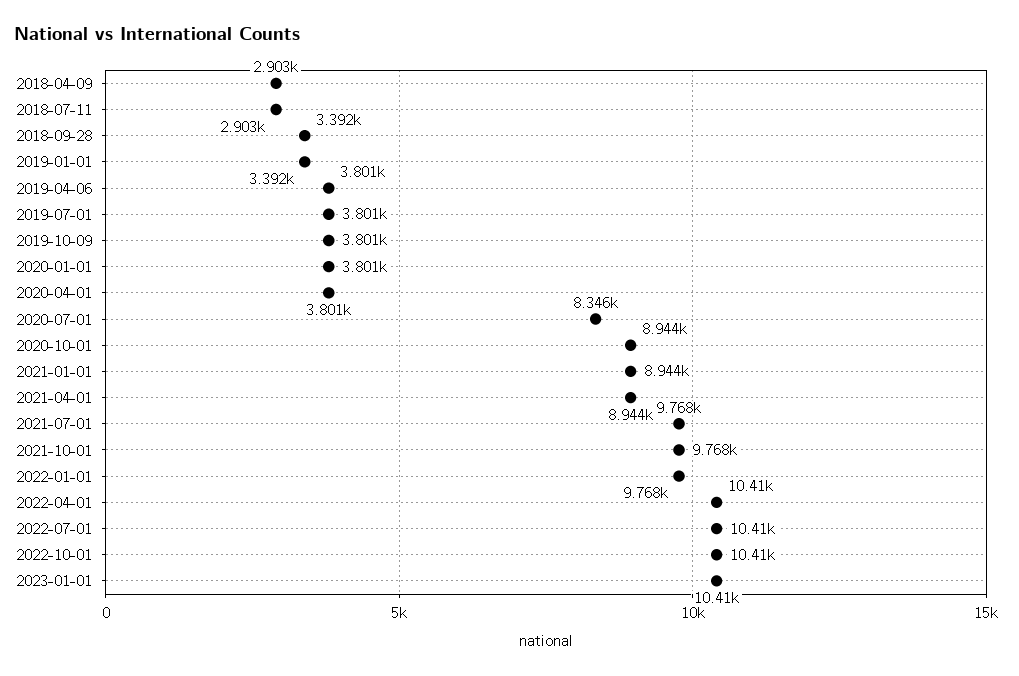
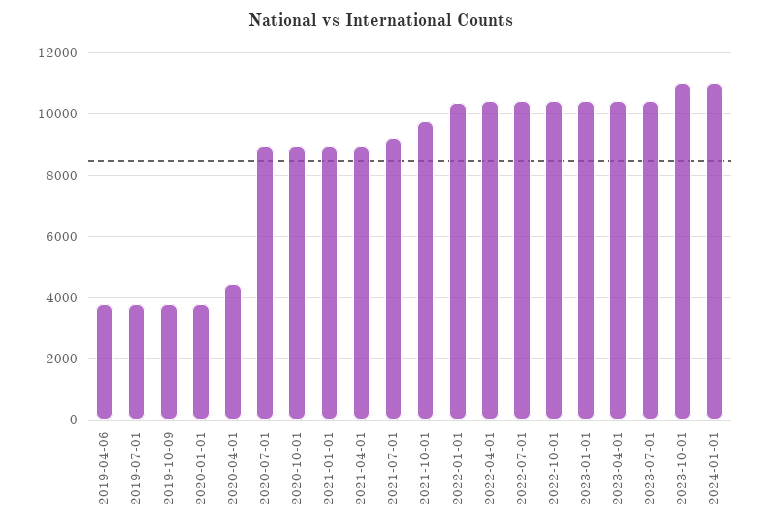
2018-04-09: 2903 -> none
2018-07-11: 2903 -> none
2018-09-28: 3392 -> none
2019-01-01: 3392 -> none
2020-04-01: 3801 -> 4400
2020-07-01: 8346 -> 9000
2021-07-01: 9768 -> 9200
2022-01-01: 9768 -> 10400
2023-04-01: none -> 10400
2023-07-01: none -> 10400
2023-10-01: none -> 11000
2024-01-01: none -> 11000

